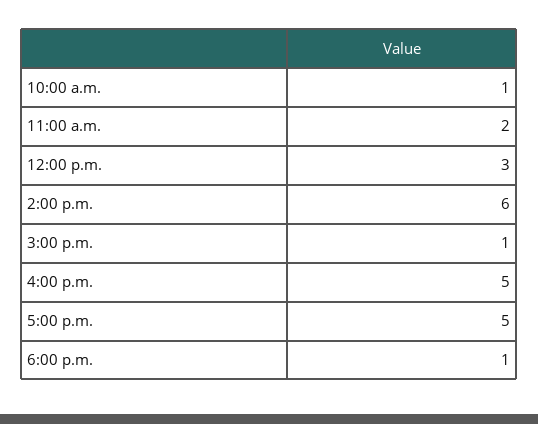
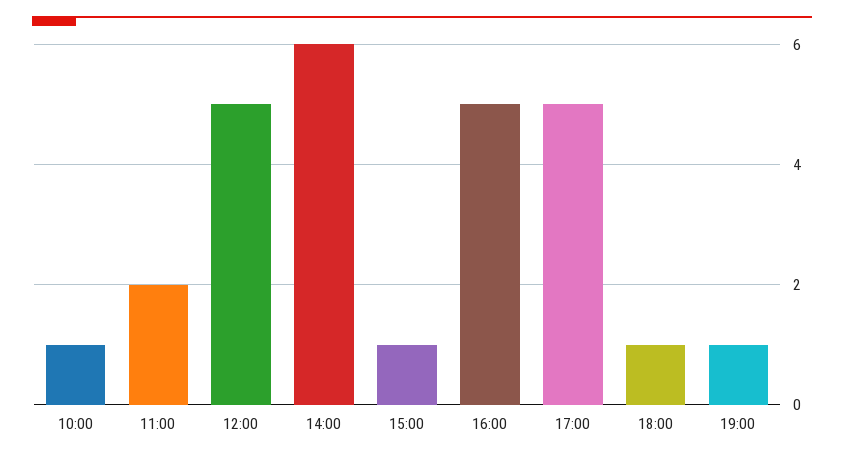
12:00 p.m.: 3 -> 5
19:00: none -> 1

